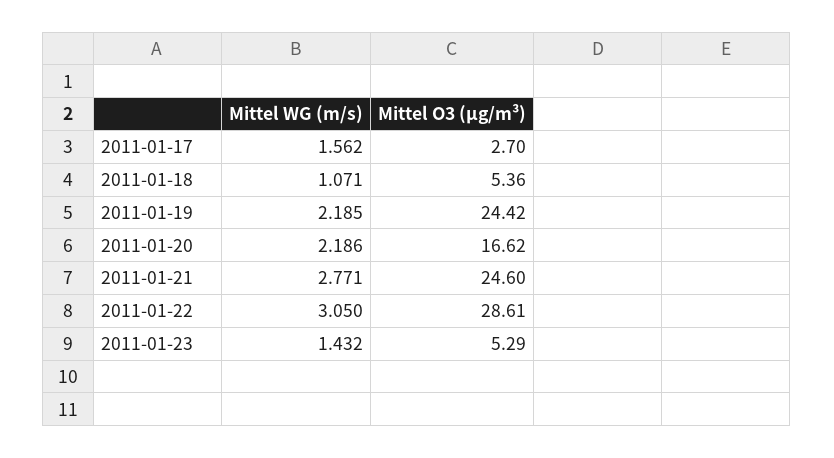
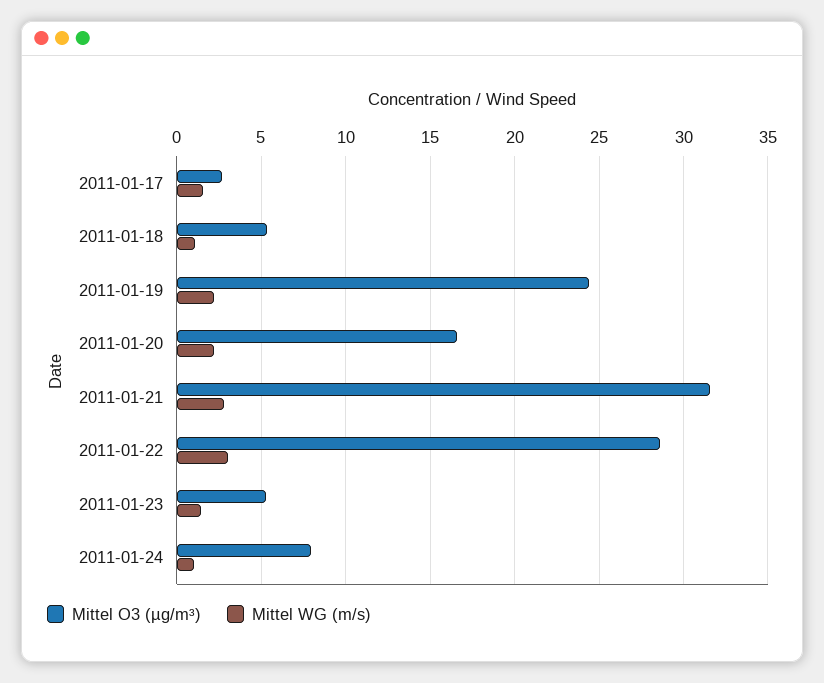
Mittel O3 (µg/m³), 2011-01-21: 24.6 -> 31.5
Mittel O3 (µg/m³), 2011-01-24: none -> 8
Mittel WG (m/s), 2011-01-24: none -> 1

